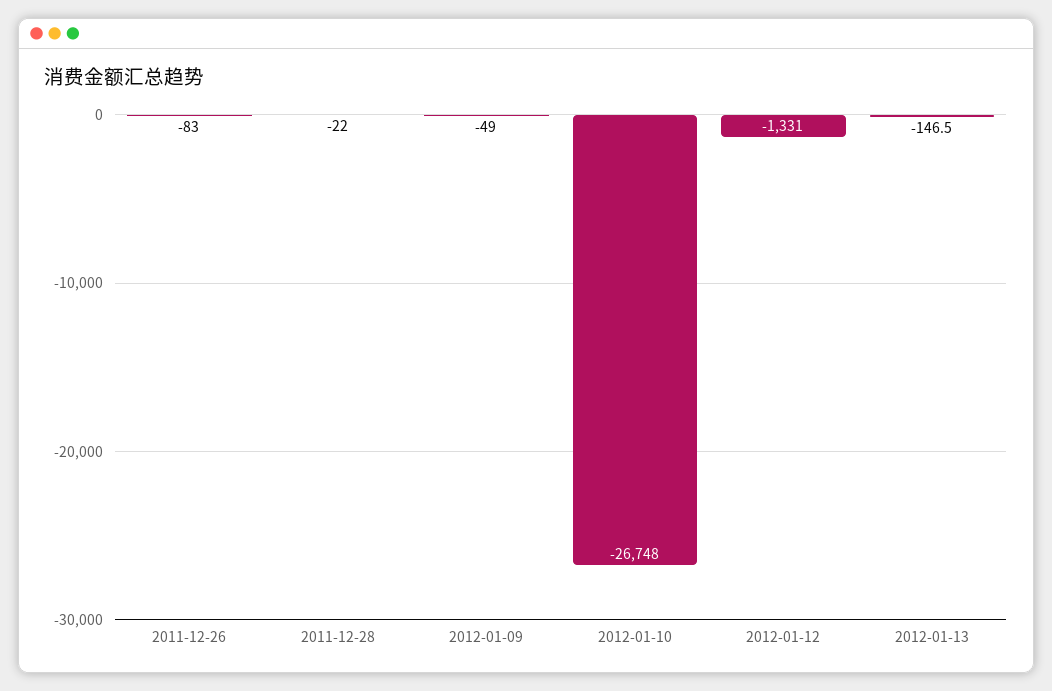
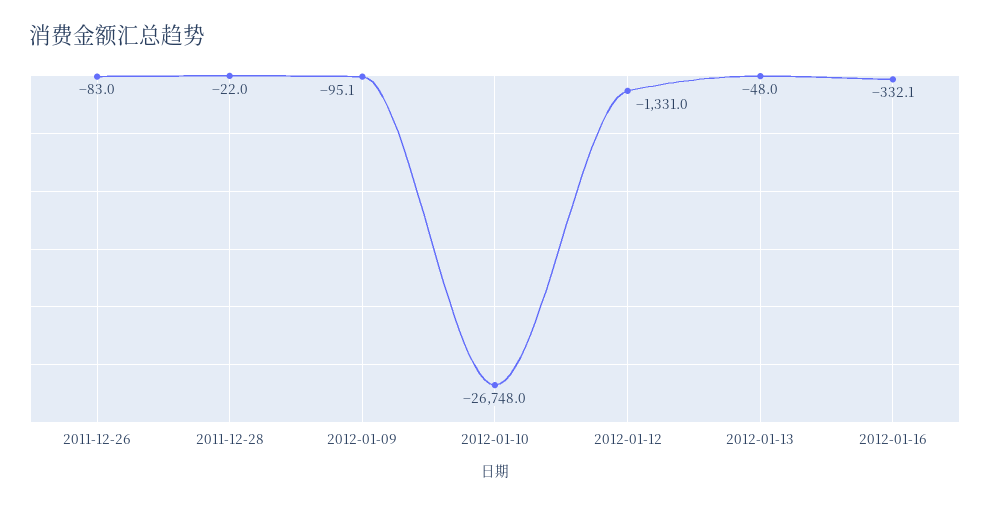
2012-01-09: -49 -> -95.1
2012-01-13: -146.5 -> -48
2012-01-16: none -> -332.1

